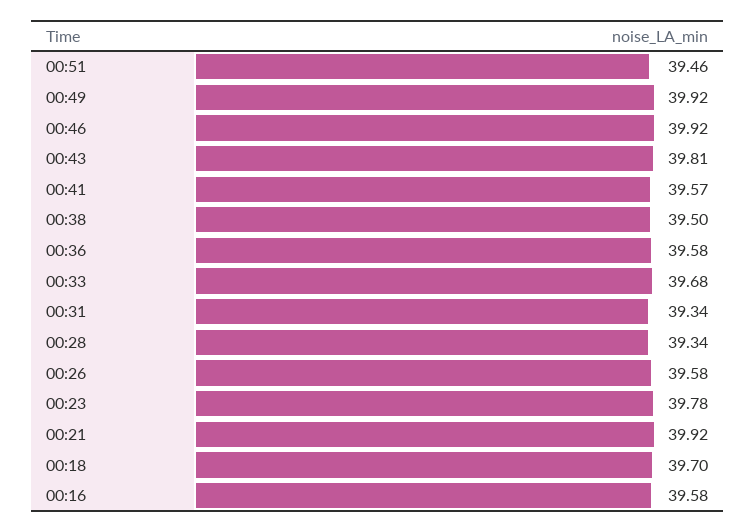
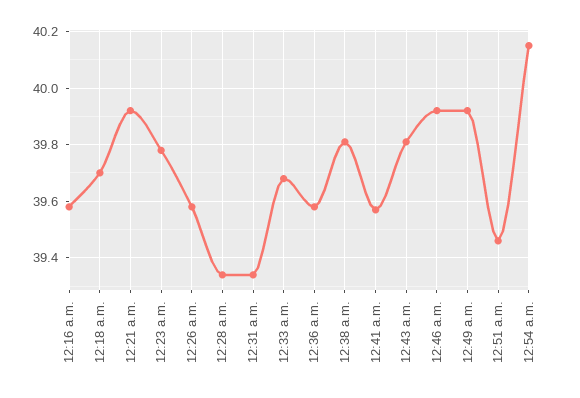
00:38: 39.5 -> 39.8
12:54 a.m.: none -> 40.15

